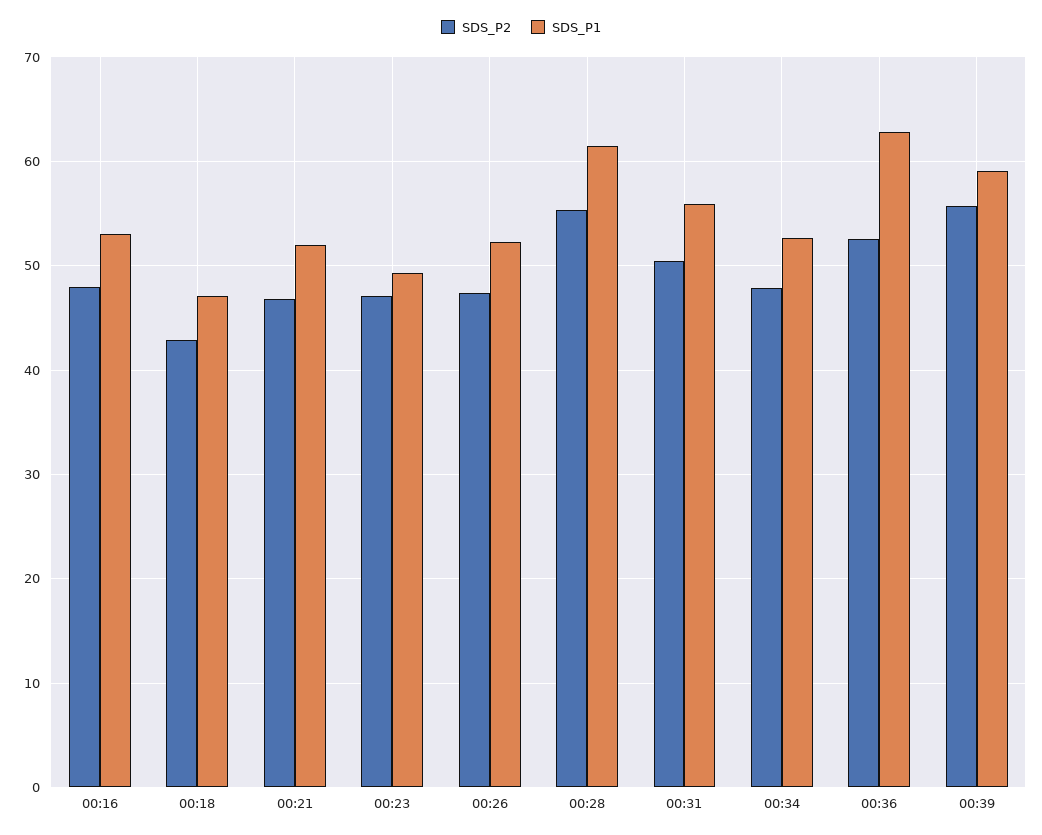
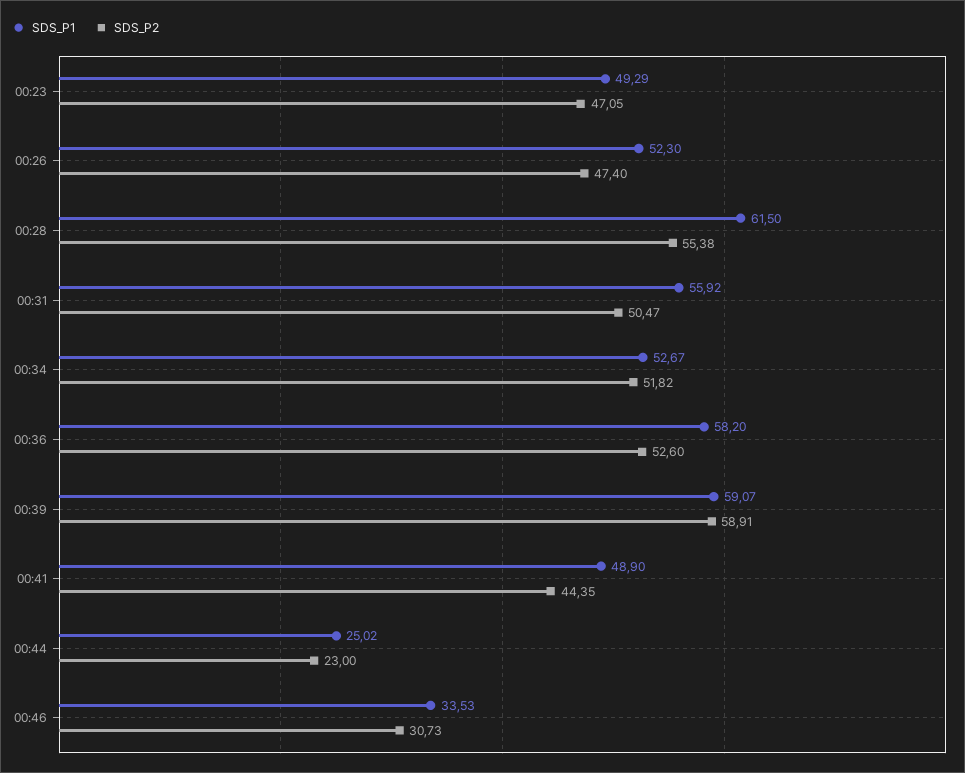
SDS_P2, 00:16: 48 -> none
SDS_P1, 00:16: 53 -> none
SDS_P2, 00:18: 43 -> none
SDS_P1, 00:18: 47 -> none
SDS_P2, 00:21: 47 -> none
SDS_P1, 00:21: 52 -> none
SDS_P2, 00:34: 48 -> 51.82
SDS_P1, 00:36: 63 -> 58.2
SDS_P2, 00:39: 56 -> 58.91
SDS_P1, 00:41: none -> 48.9
SDS_P2, 00:41: none -> 44.35
SDS_P1, 00:44: none -> 25.02
SDS_P2, 00:44: none -> 23
SDS_P1, 00:46: none -> 33.53
SDS_P2, 00:46: none -> 30.73

